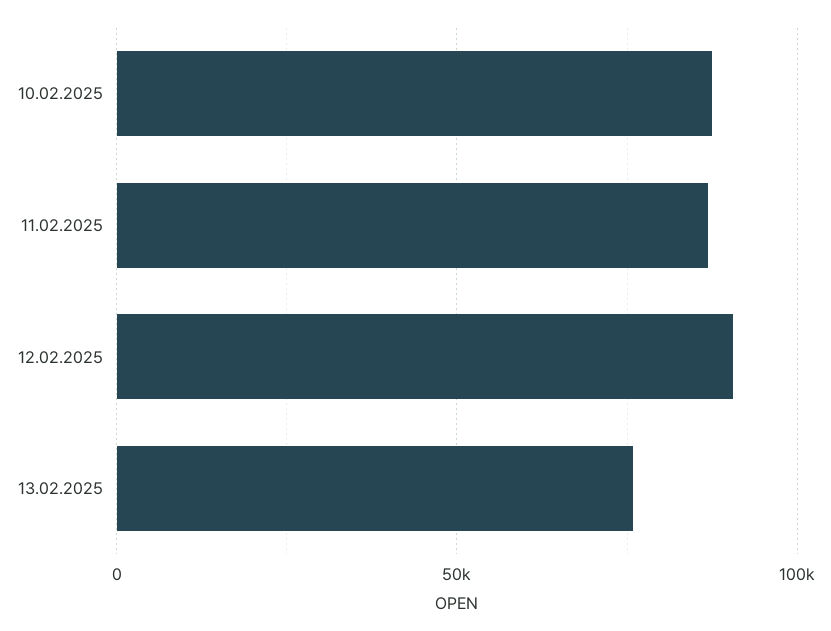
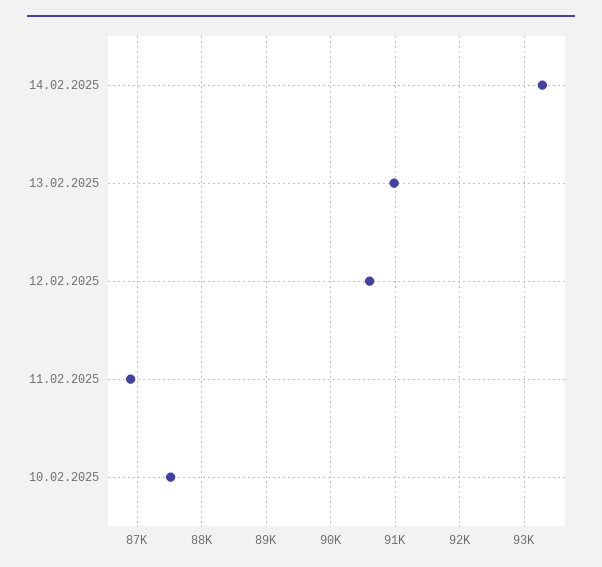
13.02.2025: 75000 -> 91000
14.02.2025: none -> 93300

